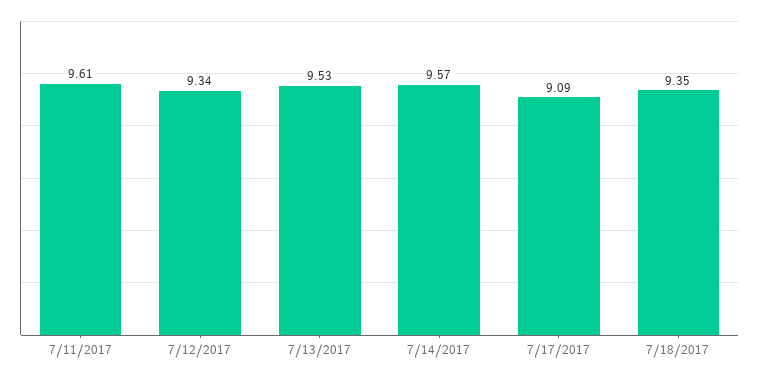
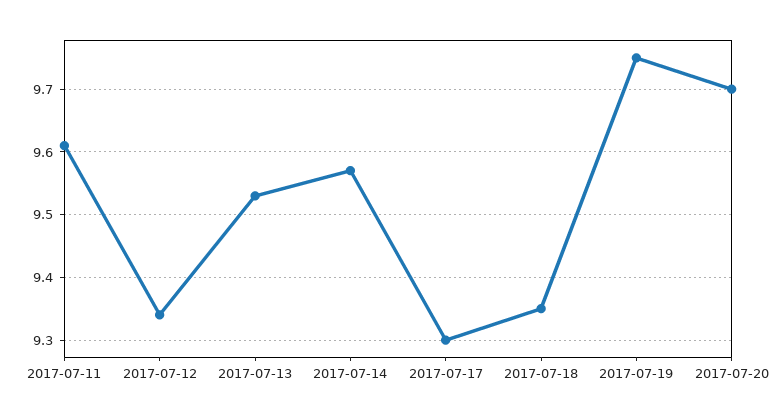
7/17/2017: 9.09 -> 9.3
2017-07-19: none -> 9.75
2017-07-20: none -> 9.7

